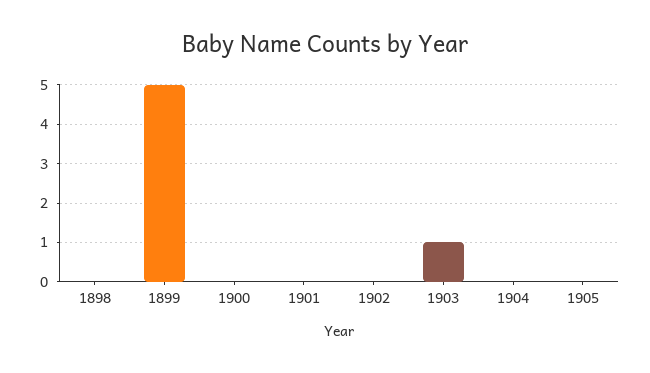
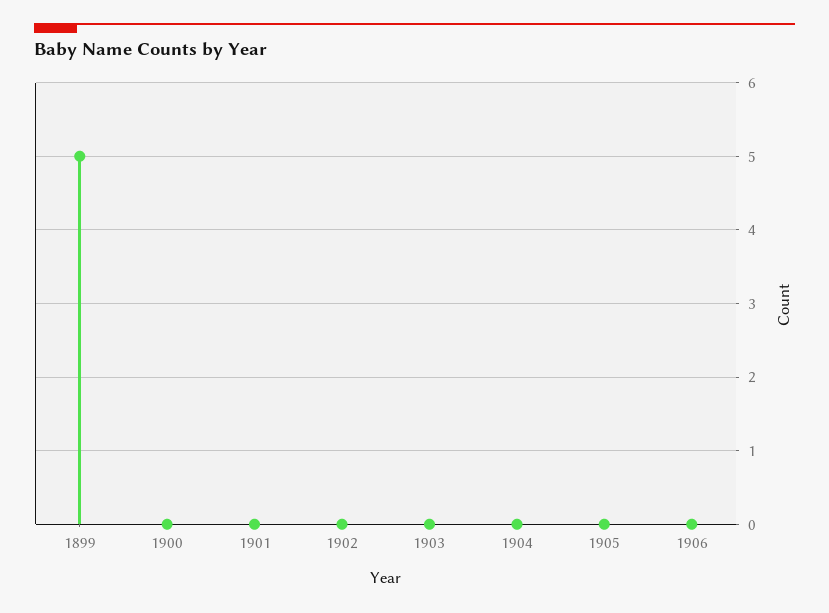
1898: 0 -> none
1903: 1 -> 0
1906: none -> 0

